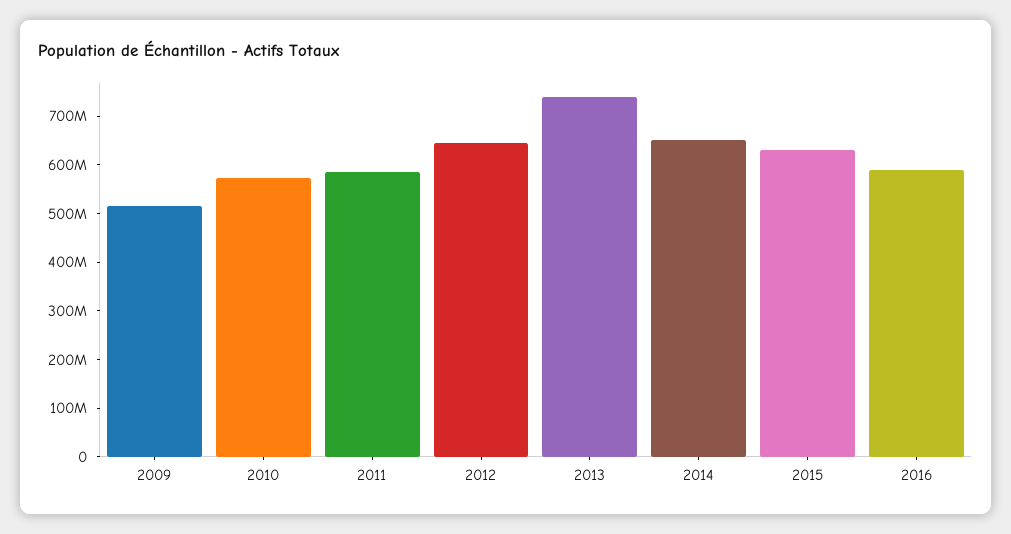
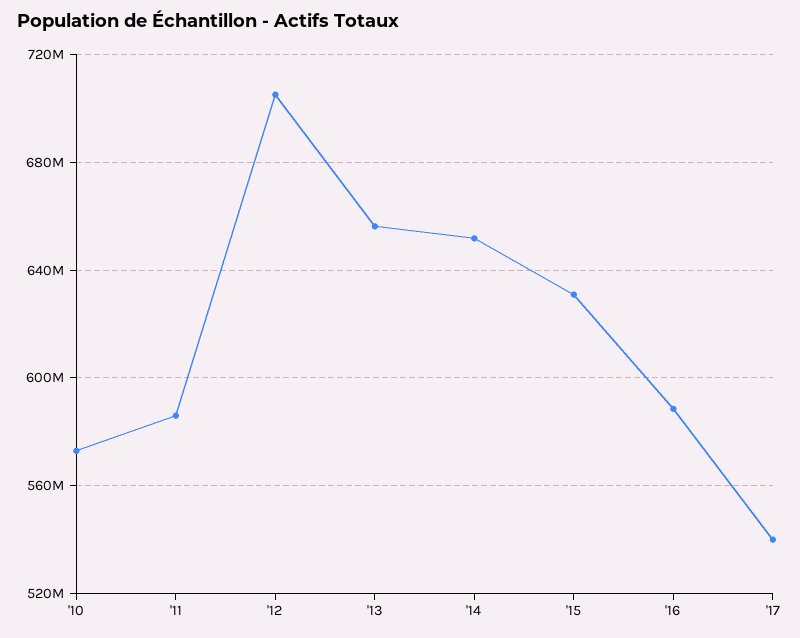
2009: 520000000 -> none
2012: 640000000 -> 705000000
2013: 740000000 -> 655000000
'17: none -> 540000000

